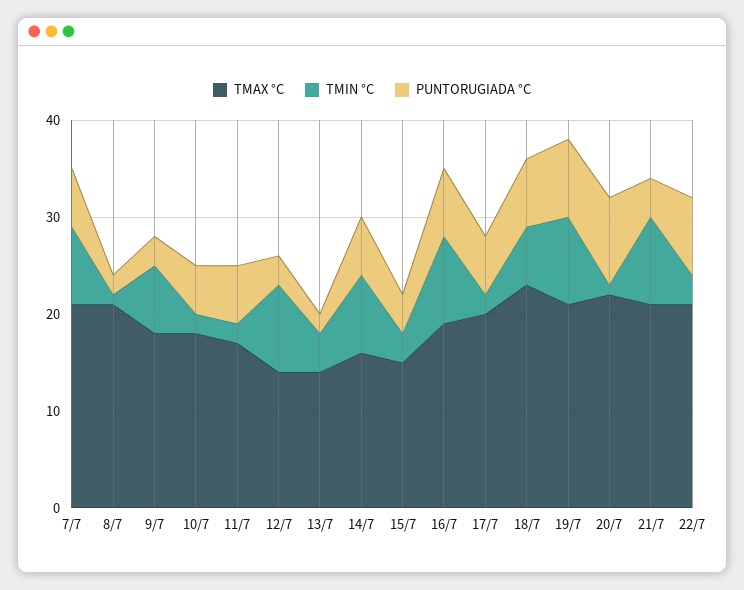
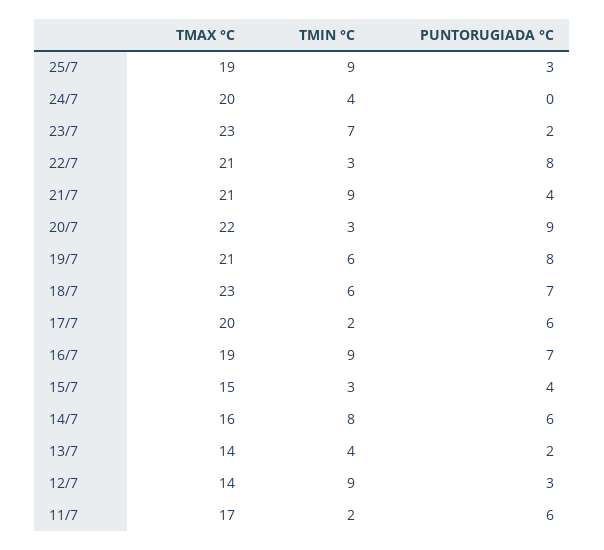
TMAX °C, 7/7: 21 -> none
TMIN °C, 7/7: 8 -> none
PUNTORUGIADA °C, 7/7: 6 -> none
TMAX °C, 8/7: 21 -> none
TMIN °C, 8/7: 1 -> none
PUNTORUGIADA °C, 8/7: 2 -> none
TMAX °C, 9/7: 18 -> none
TMIN °C, 9/7: 7 -> none
PUNTORUGIADA °C, 9/7: 3 -> none
TMAX °C, 10/7: 18 -> none
TMIN °C, 10/7: 2 -> none
PUNTORUGIADA °C, 10/7: 5 -> none
TMIN °C, 19/7: 9 -> 6
TMIN °C, 20/7: 1 -> 3
TMAX °C, 25/7: none -> 19
TMIN °C, 25/7: none -> 9
PUNTORUGIADA °C, 25/7: none -> 3
TMAX °C, 24/7: none -> 20
TMIN °C, 24/7: none -> 4
PUNTORUGIADA °C, 24/7: none -> 0
TMAX °C, 23/7: none -> 23
TMIN °C, 23/7: none -> 7
PUNTORUGIADA °C, 23/7: none -> 2

